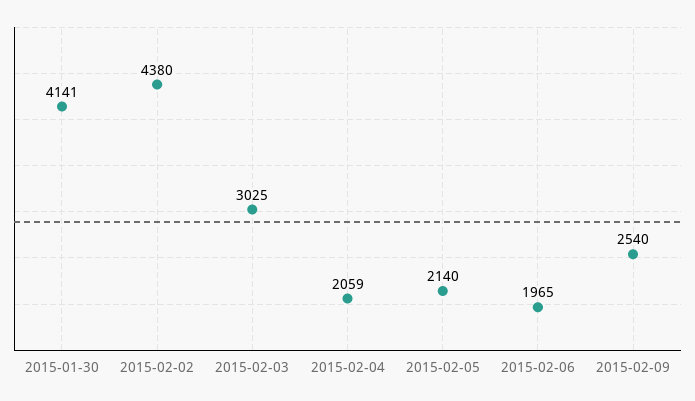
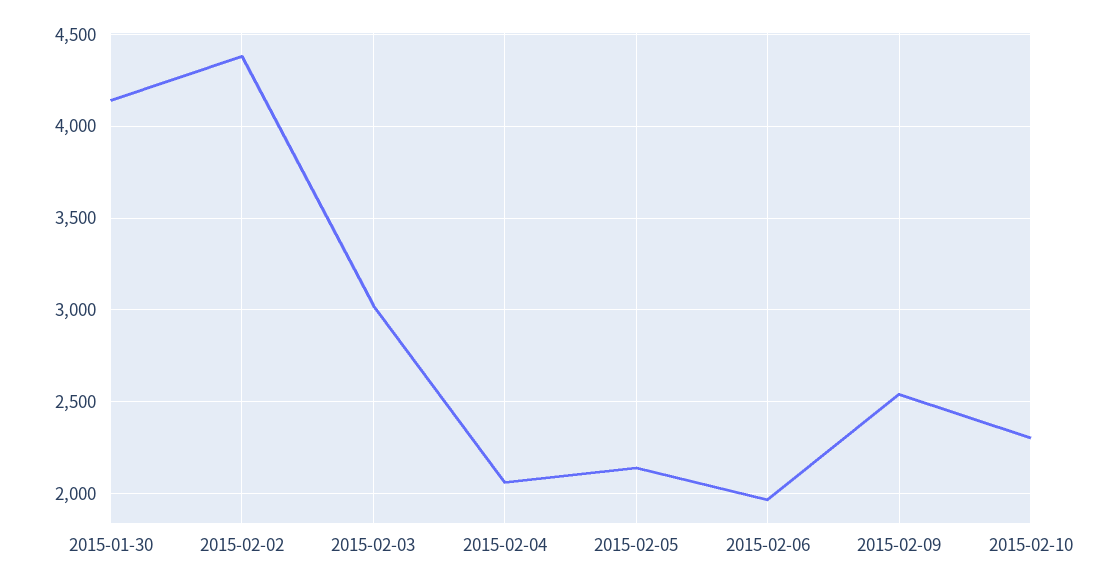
2015-02-10: none -> 2300

